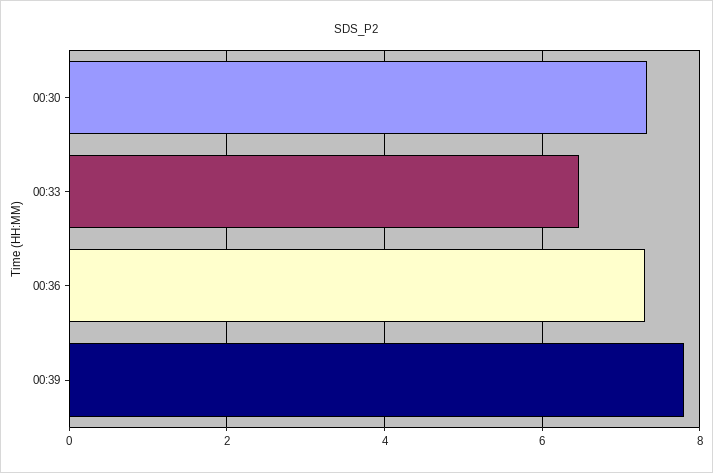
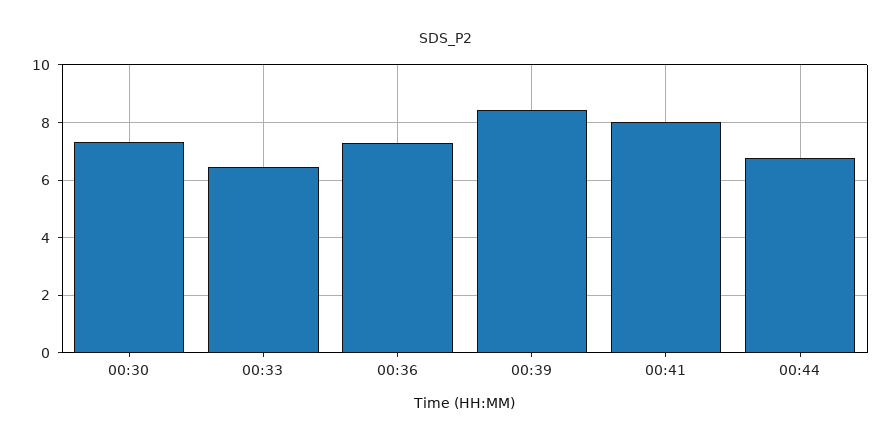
00:39: 7.8 -> 8.5
00:41: none -> 8
00:44: none -> 6.75

